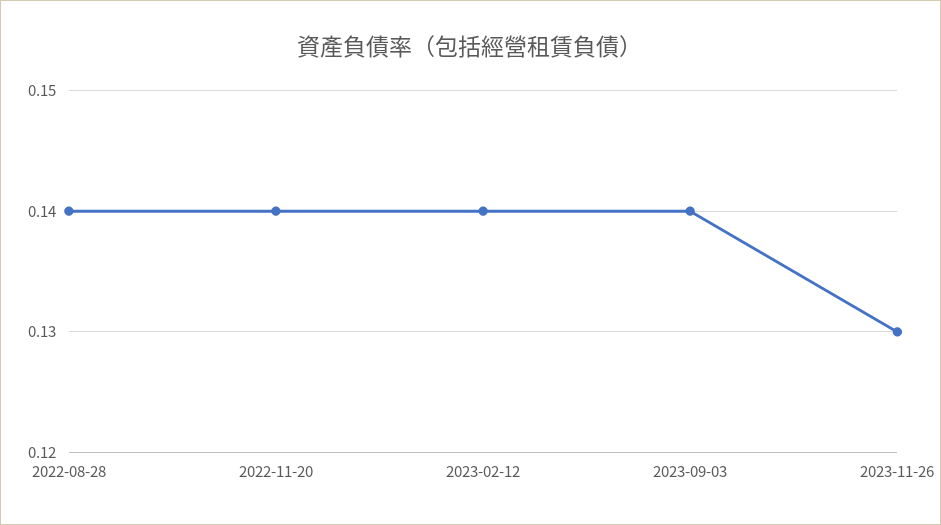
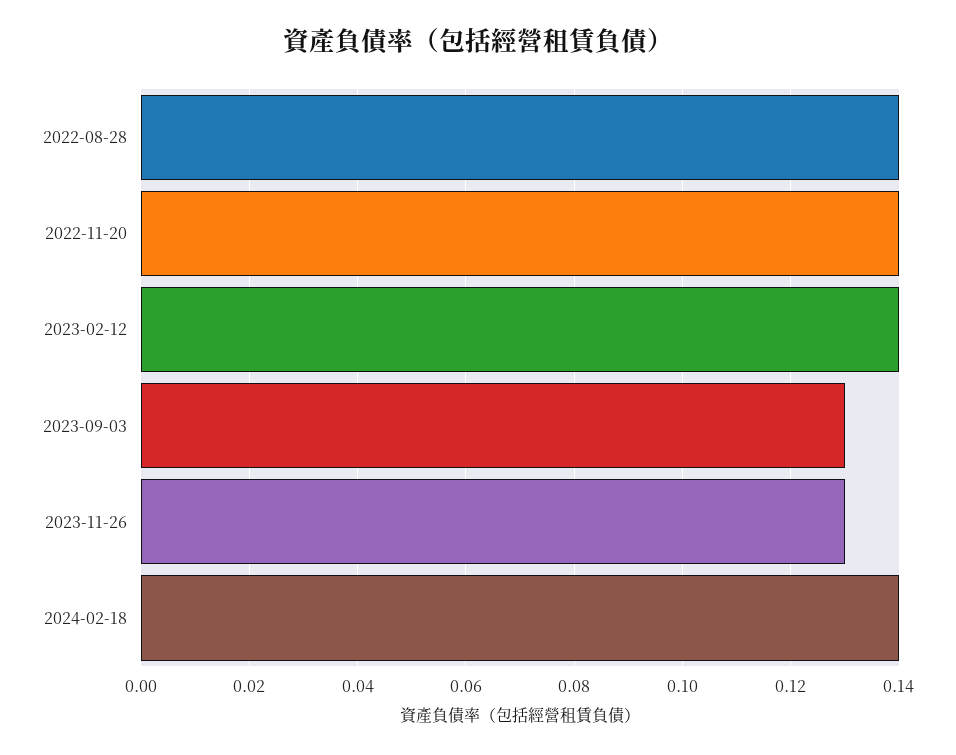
2023-09-03: 0.14 -> 0.13
2024-02-18: none -> 0.14

